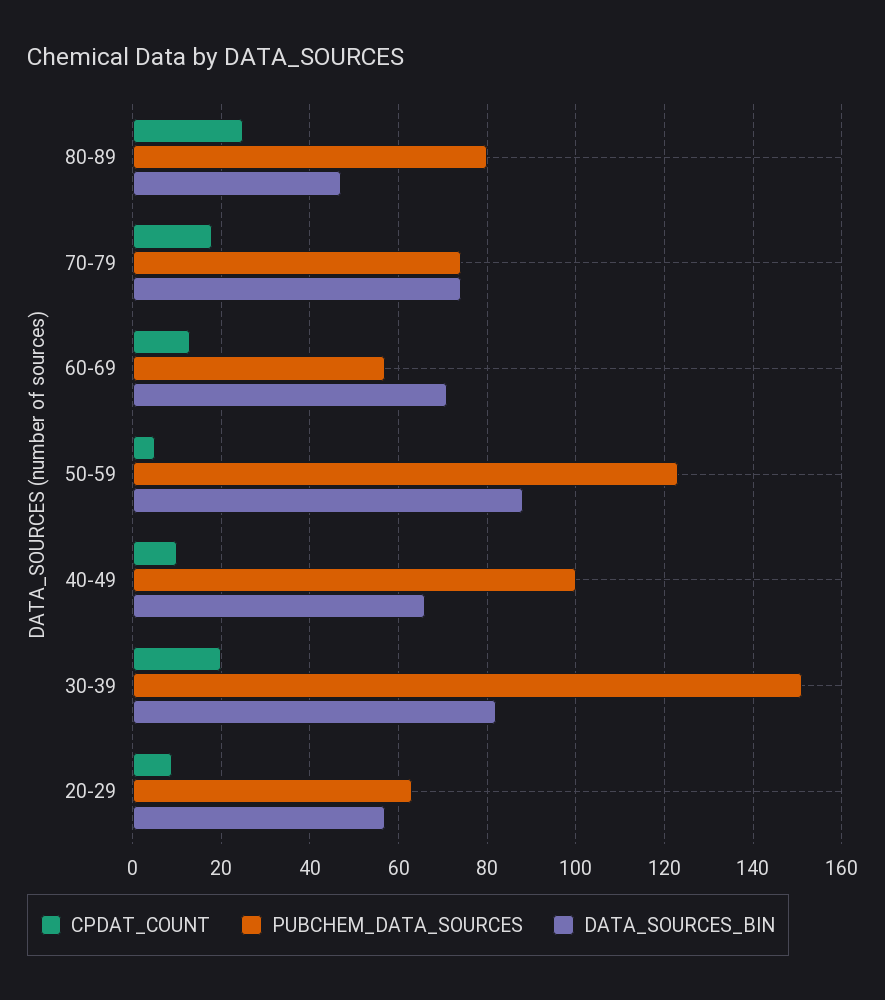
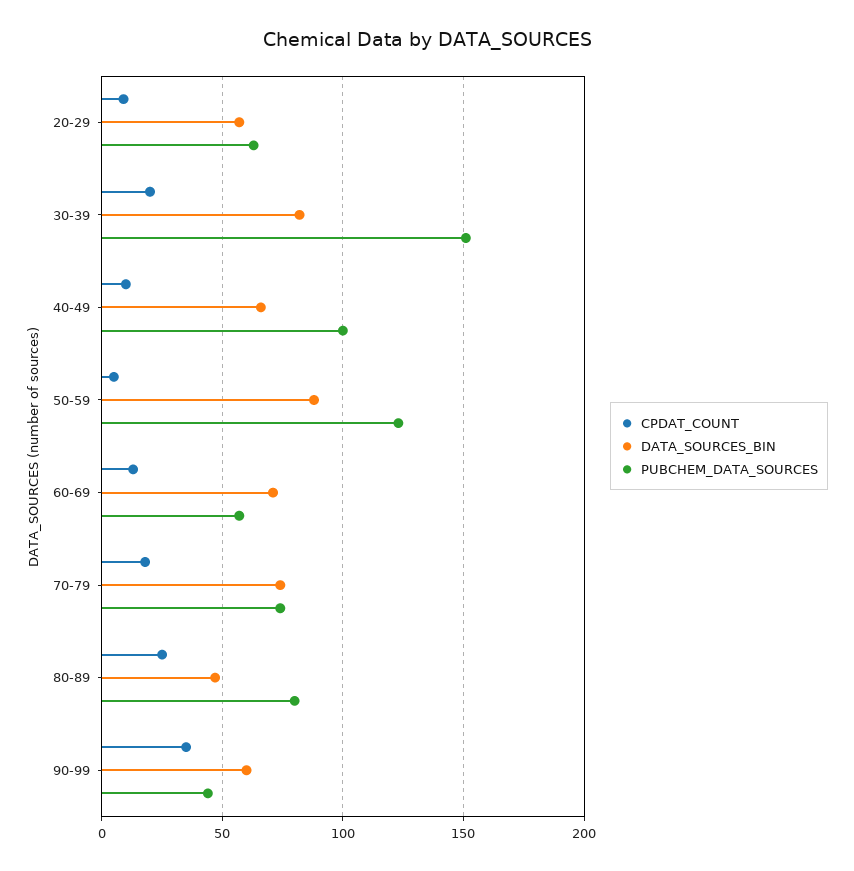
CPDAT_COUNT, 90-99: none -> 35
DATA_SOURCES_BIN, 90-99: none -> 60
PUBCHEM_DATA_SOURCES, 90-99: none -> 45

